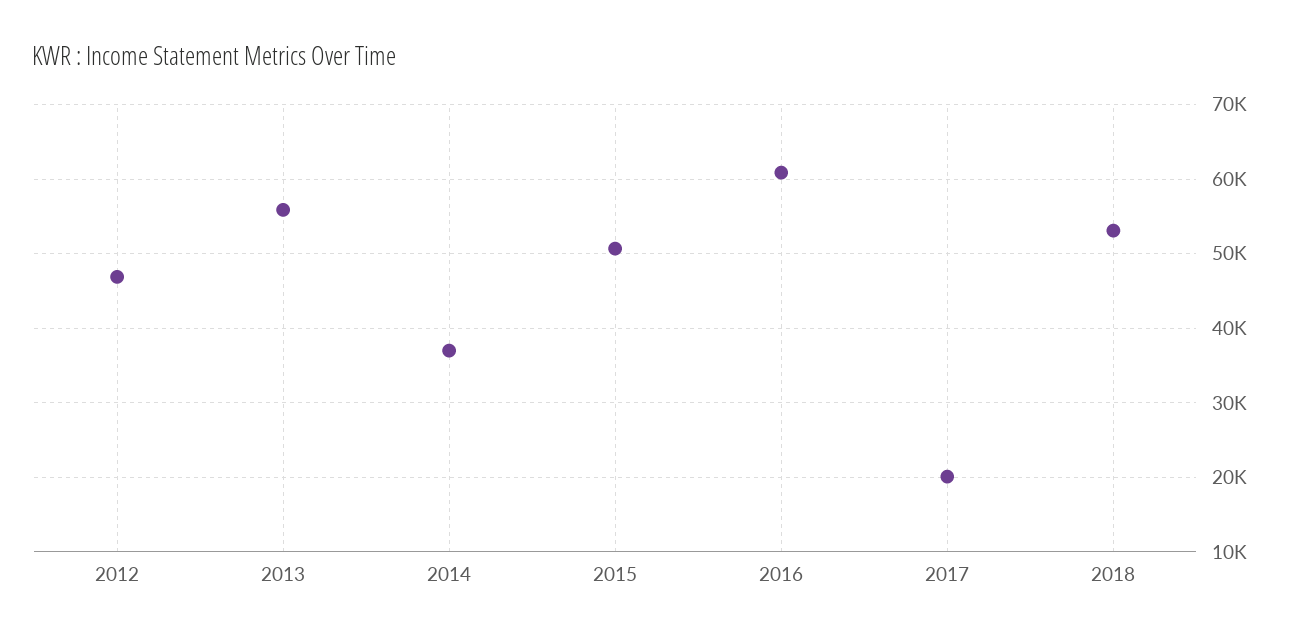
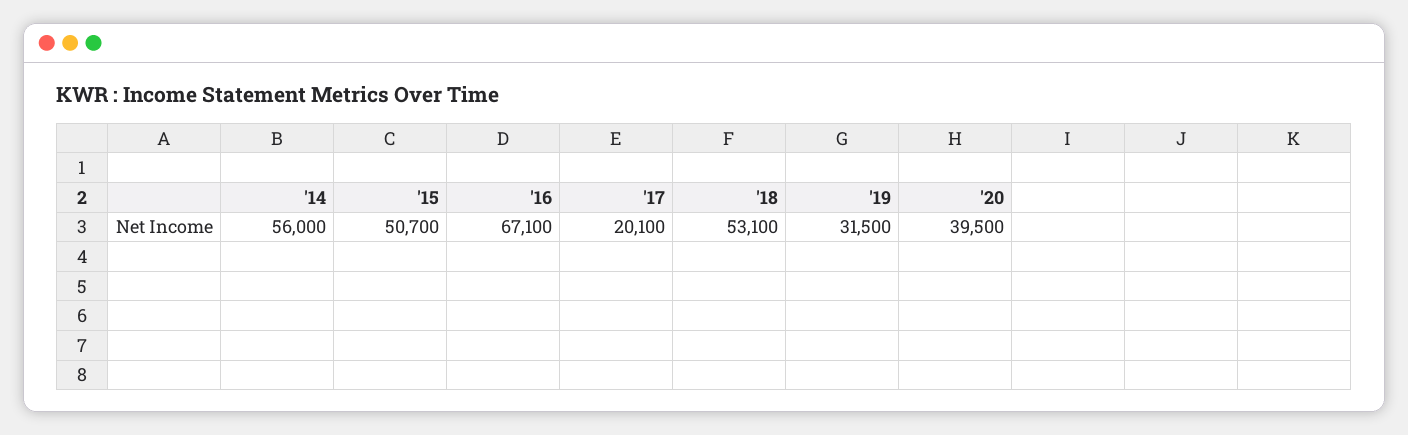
2012: 47000 -> none
2013: 56000 -> none
2014: 37000 -> 56000
2016: 61000 -> 67100
'19: none -> 31500
'20: none -> 39500

